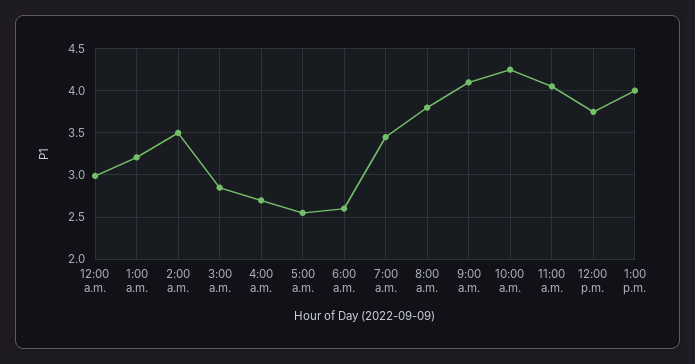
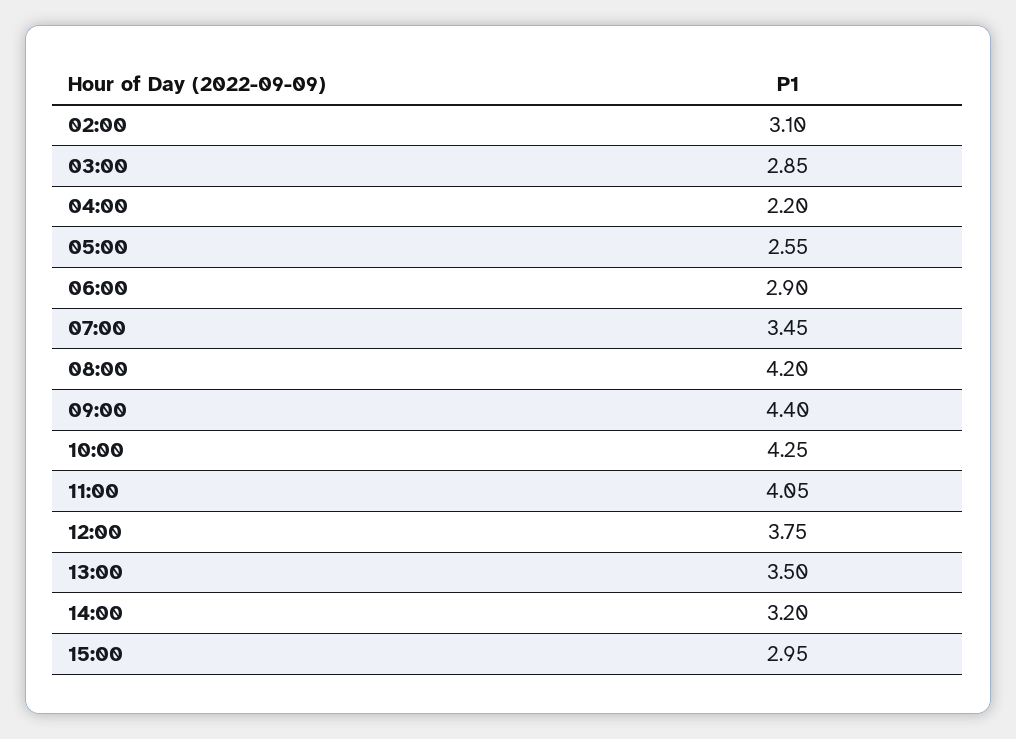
12:00 a.m.: 3 -> none
1:00 a.m.: 3.2 -> none
2:00 a.m.: 3.5 -> 3.1
4:00 a.m.: 2.7 -> 2.2
6:00 a.m.: 2.6 -> 2.9
8:00 a.m.: 3.8 -> 4.2
9:00 a.m.: 4.1 -> 4.4
1:00 p.m.: 4 -> 3.5
14:00: none -> 3.2
15:00: none -> 2.95

